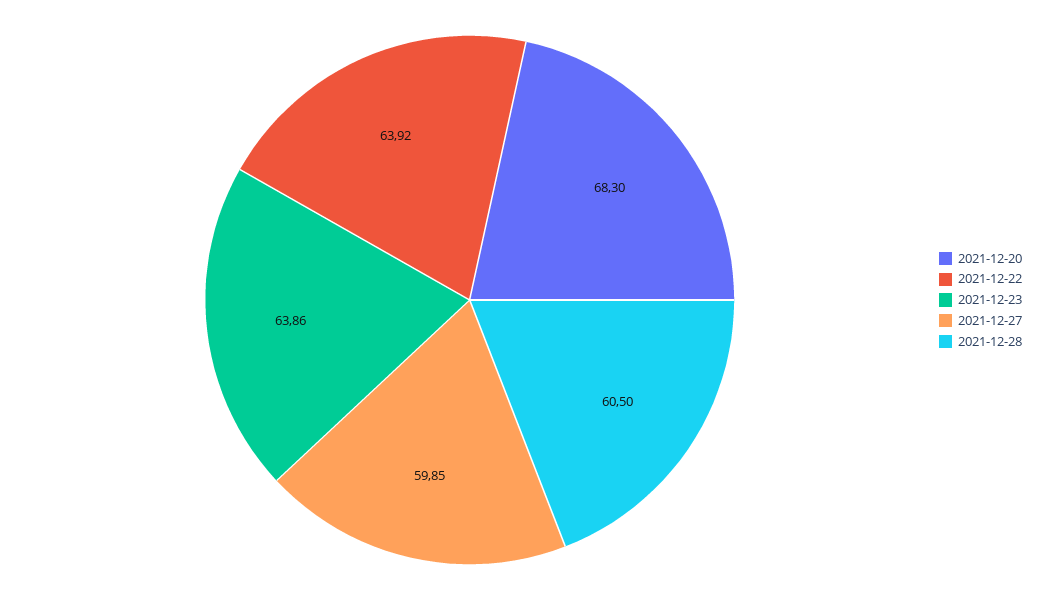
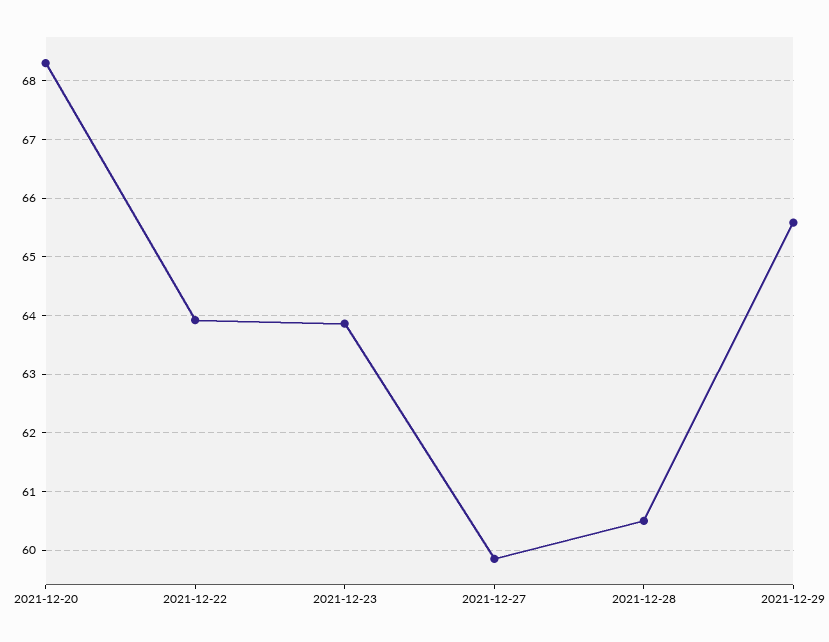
2021-12-29: none -> 65.6

